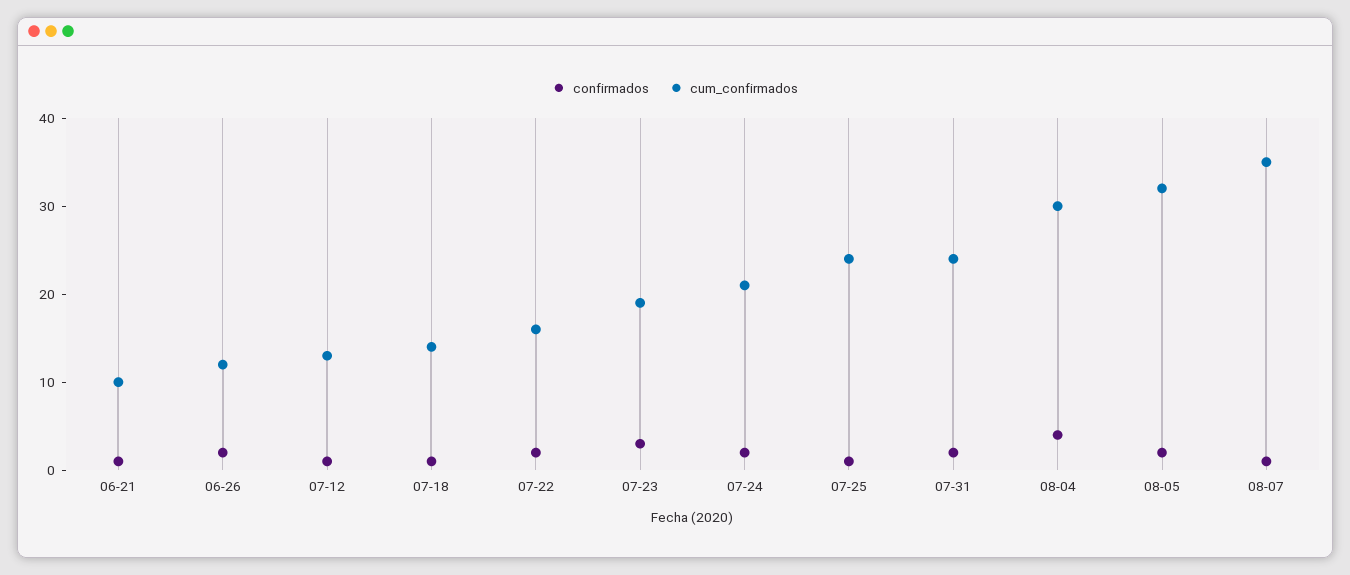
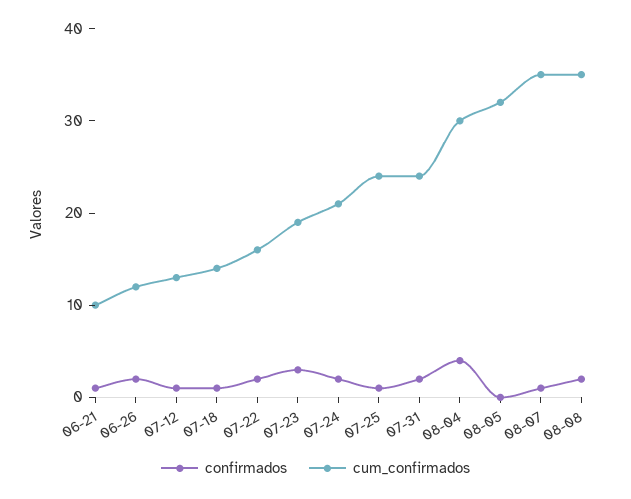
confirmados, 08-05: 2 -> 0
confirmados, 08-08: none -> 2
cum_confirmados, 08-08: none -> 35

